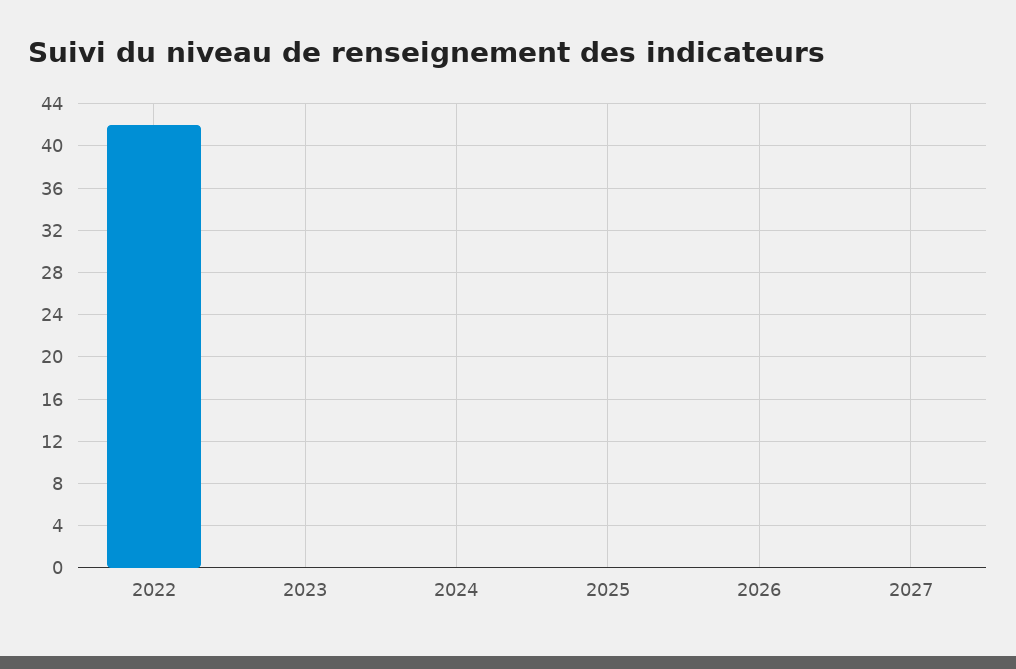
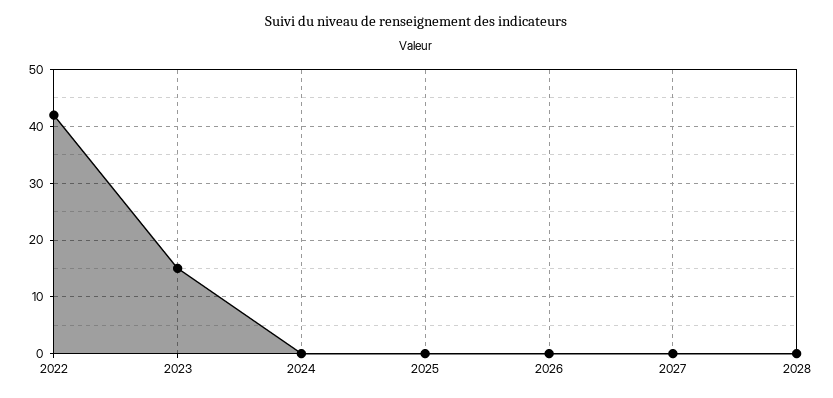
2023: 0 -> 15
2028: none -> 0

